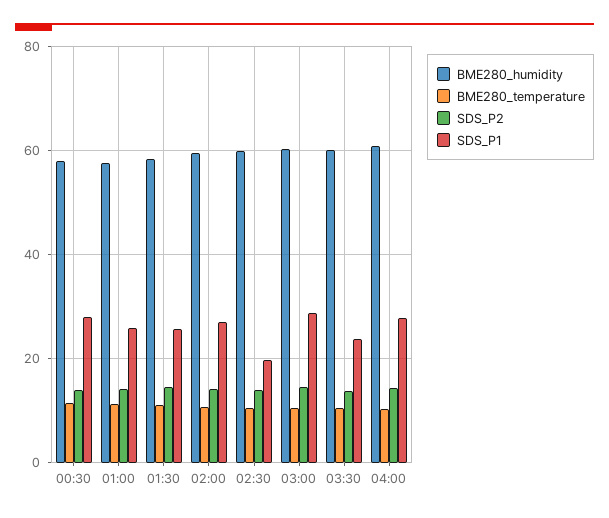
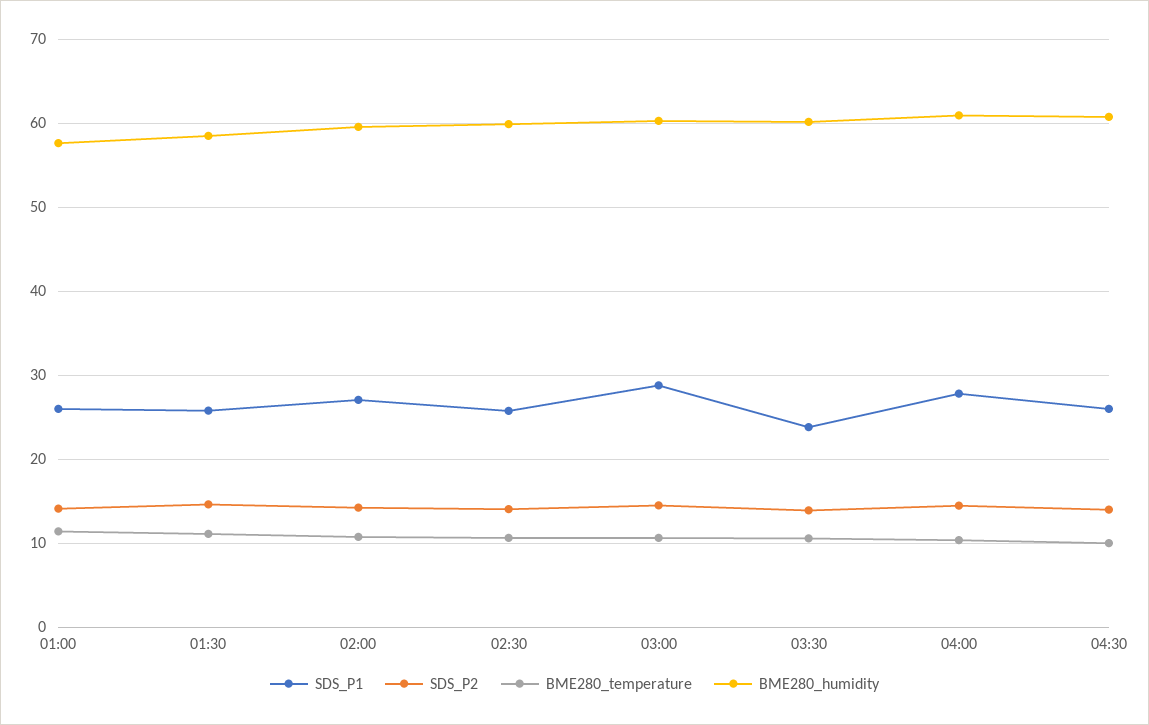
BME280_humidity, 00:30: 58 -> none
BME280_temperature, 00:30: 12 -> none
SDS_P2, 00:30: 14 -> none
SDS_P1, 00:30: 28 -> none
SDS_P1, 02:30: 20 -> 26
SDS_P1, 04:30: none -> 26
SDS_P2, 04:30: none -> 14
BME280_temperature, 04:30: none -> 10
BME280_humidity, 04:30: none -> 61

